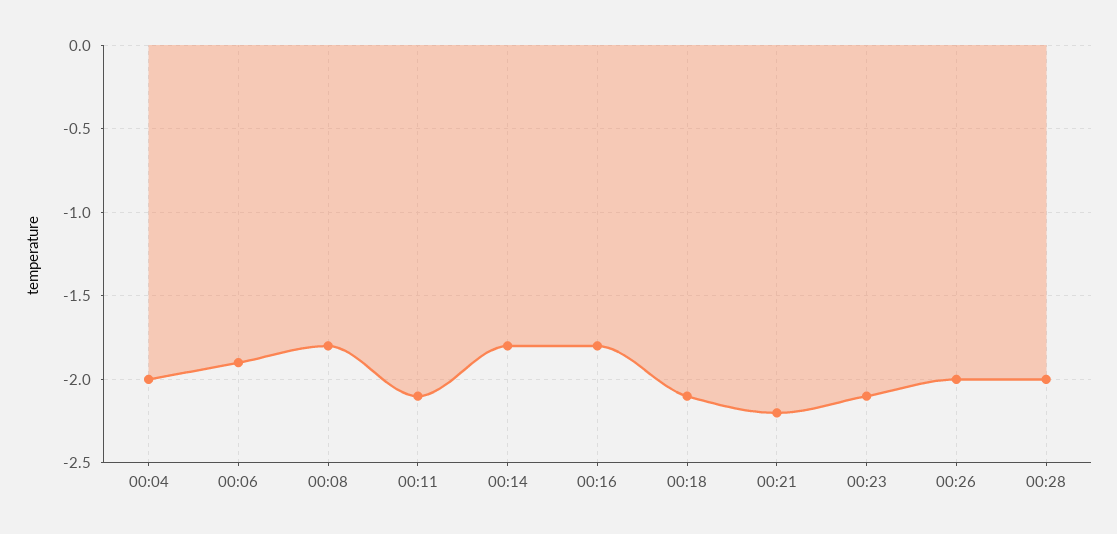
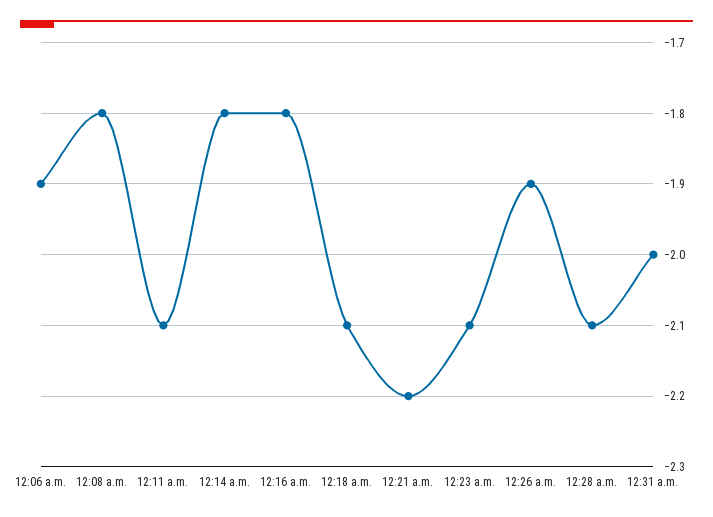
00:04: -2 -> none
00:26: -2 -> -1.9
00:28: -2 -> -2.1
12:31 a.m.: none -> -2

